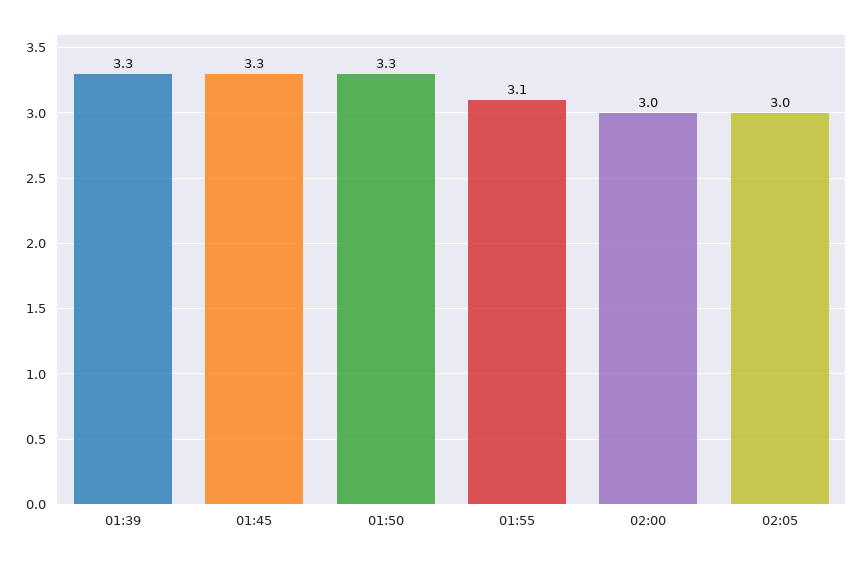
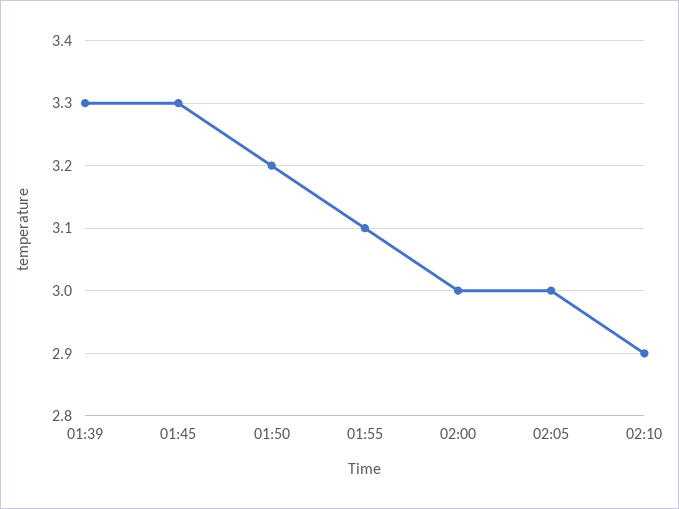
01:50: 3.3 -> 3.2
02:10: none -> 2.9

